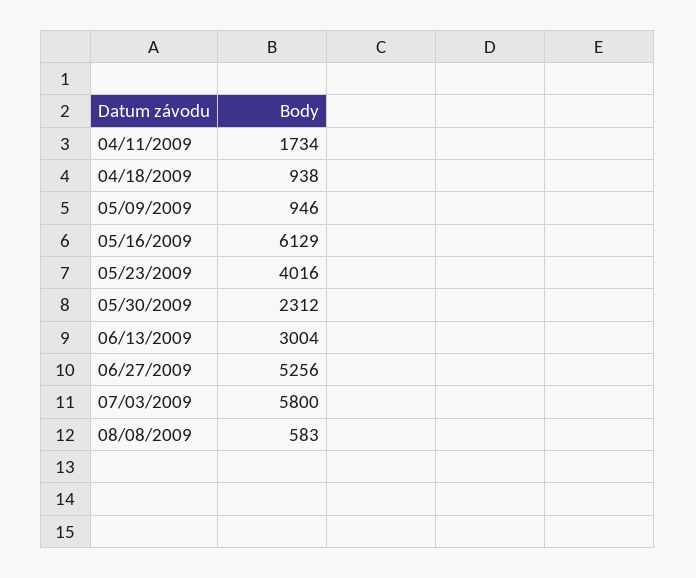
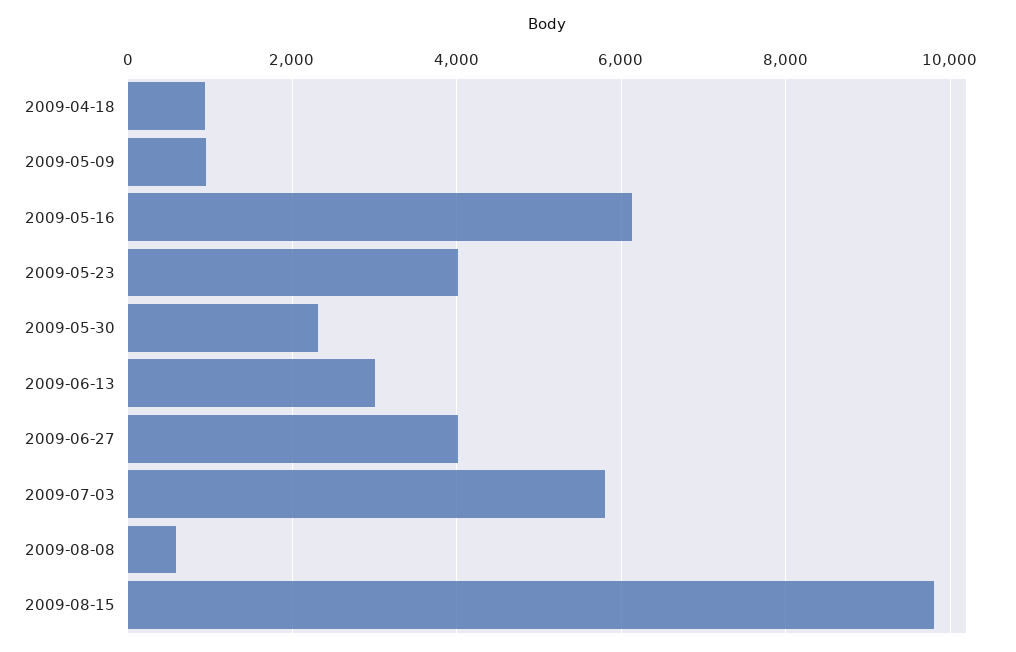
04/11/2009: 1734 -> none
06/27/2009: 5256 -> 4000
2009-08-15: none -> 9800

